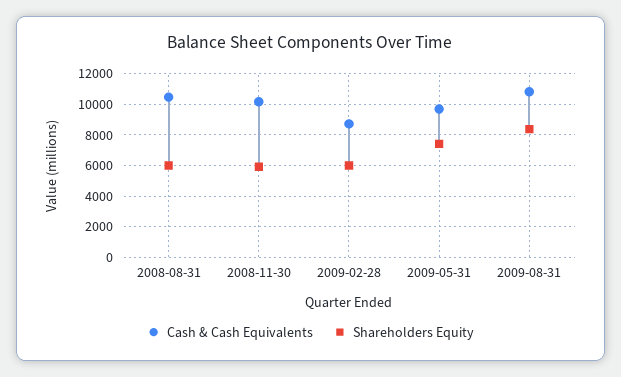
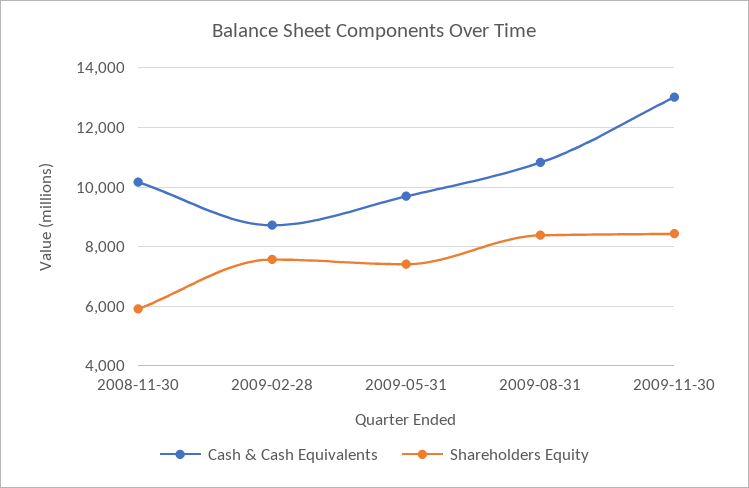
Cash & Cash Equivalents, 2008-08-31: 10500 -> none
Shareholders Equity, 2008-08-31: 6000 -> none
Shareholders Equity, 2009-02-28: 6000 -> 7500
Cash & Cash Equivalents, 2009-11-30: none -> 13000
Shareholders Equity, 2009-11-30: none -> 8500

